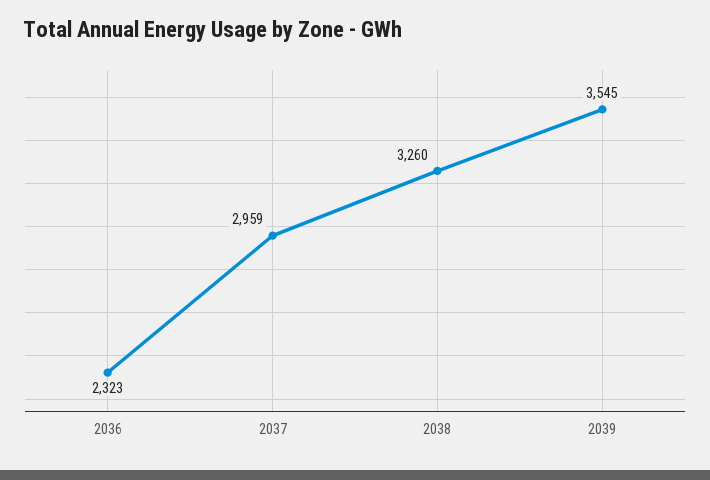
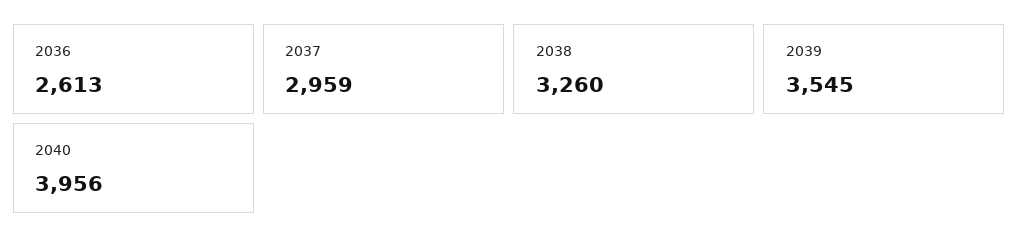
2036: 2323 -> 2613
2040: none -> 3956

